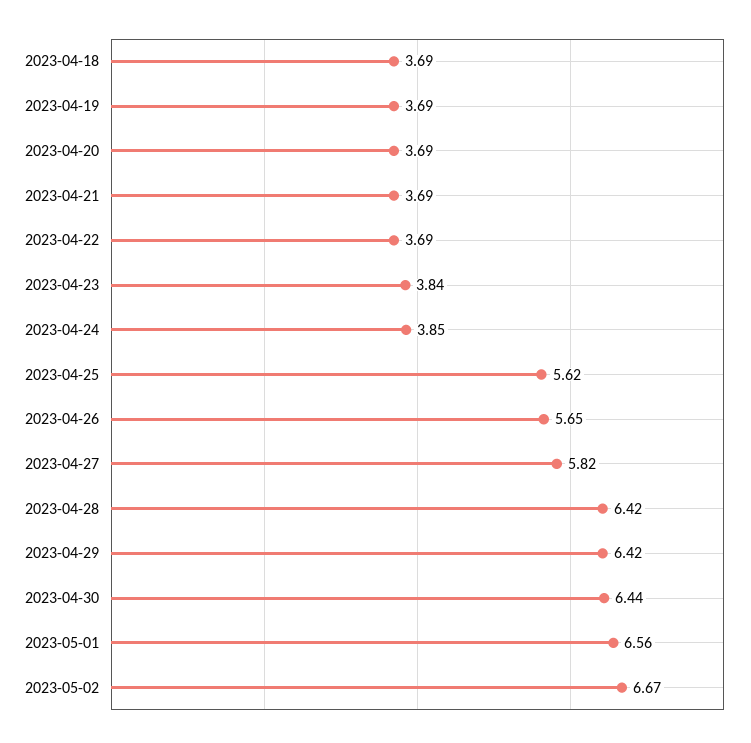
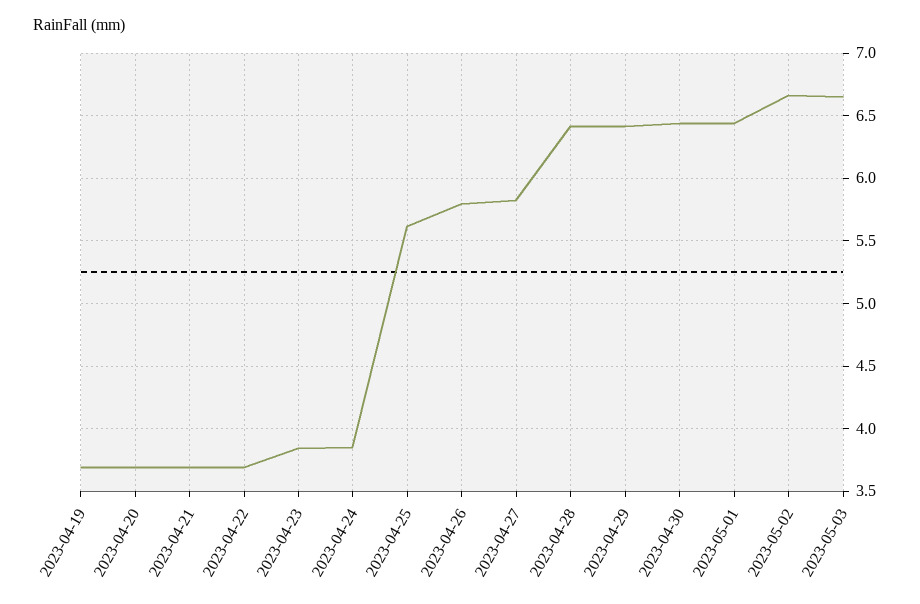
2023-04-18: 3.69 -> none
2023-04-26: 5.65 -> 5.8
2023-05-01: 6.56 -> 6.45
2023-05-03: none -> 6.65

